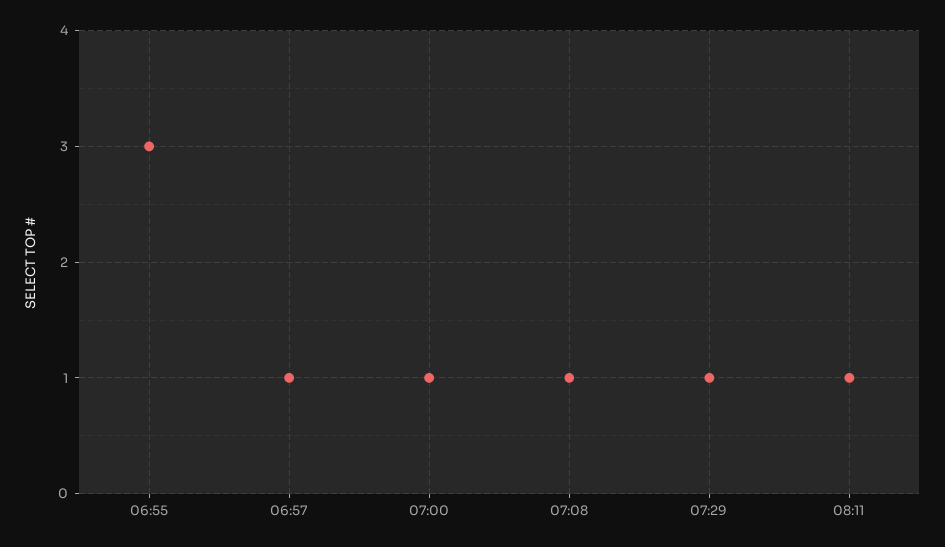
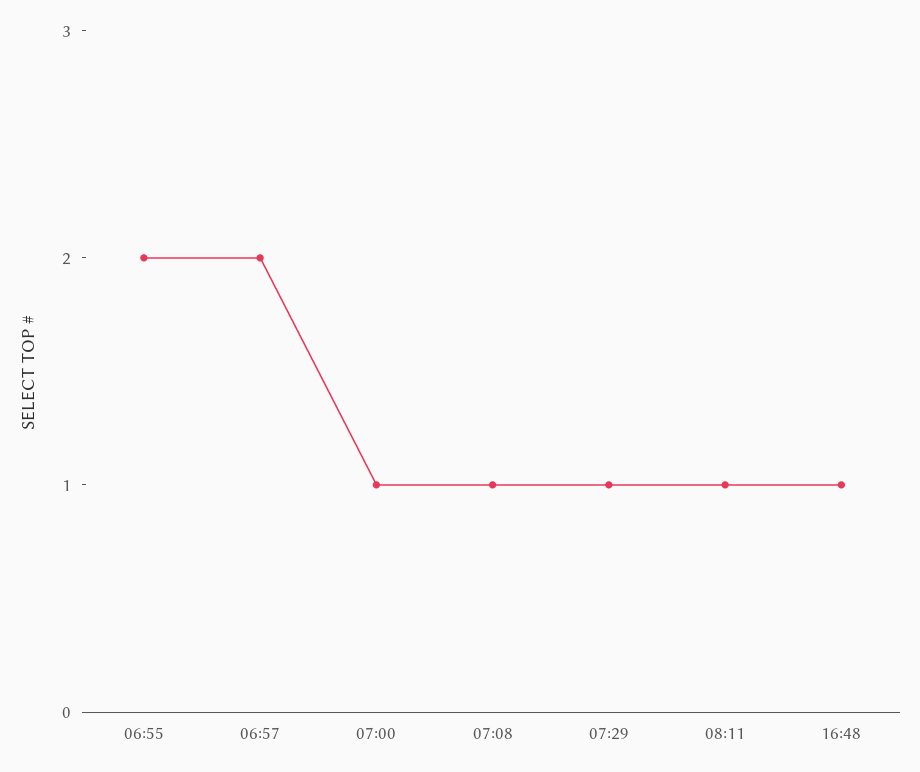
06:55: 3 -> 2
06:57: 1 -> 2
16:48: none -> 1

